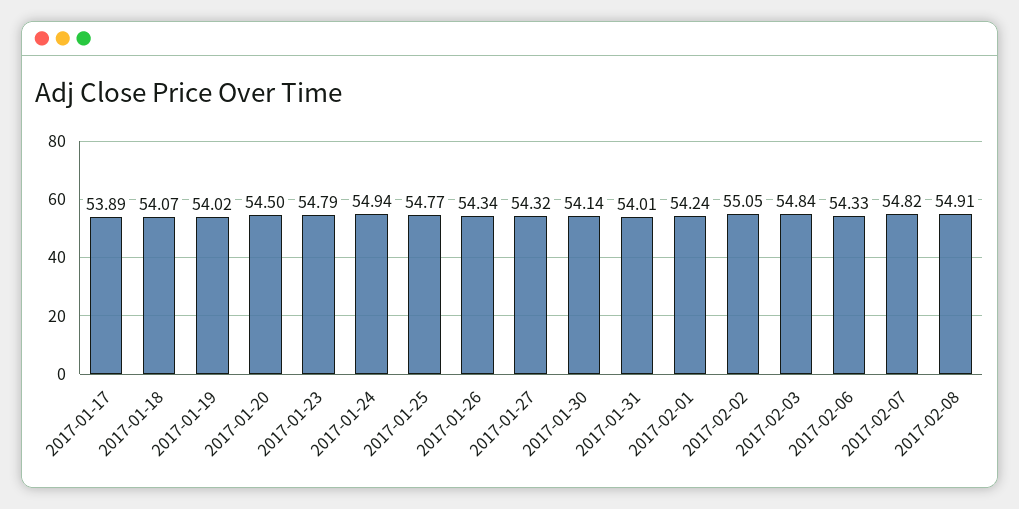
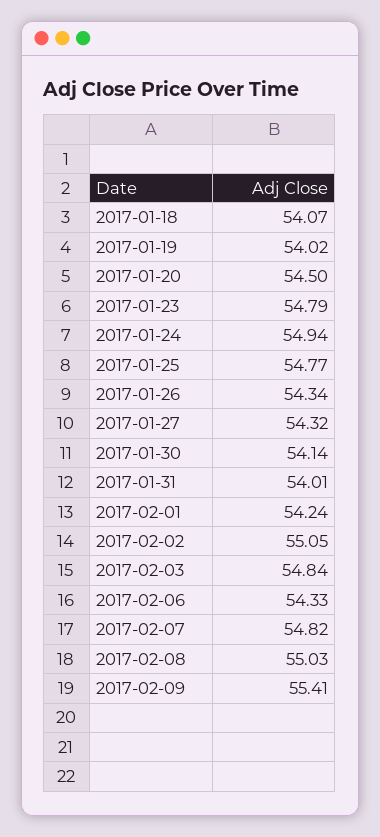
2017-01-17: 53.89 -> none
2017-02-08: 54.91 -> 55.03
2017-02-09: none -> 55.41

